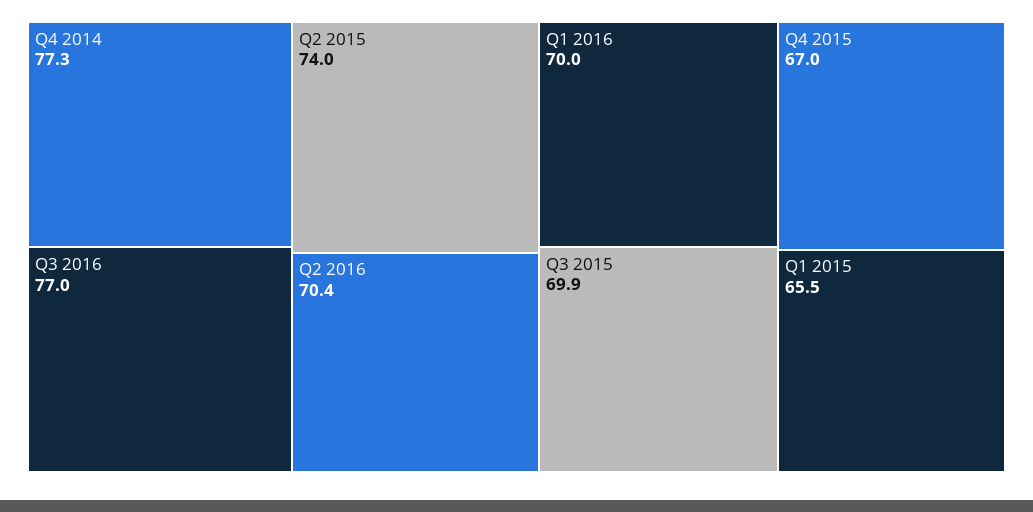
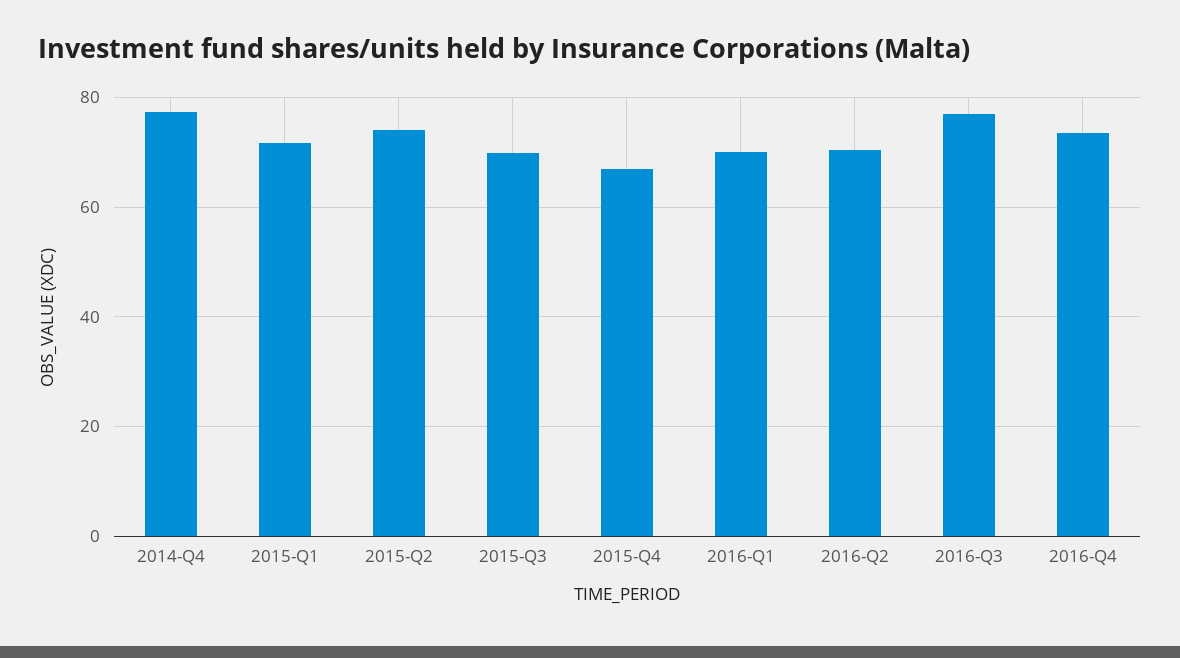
Q1 2015: 65.5 -> 72
2016-Q4: none -> 74

